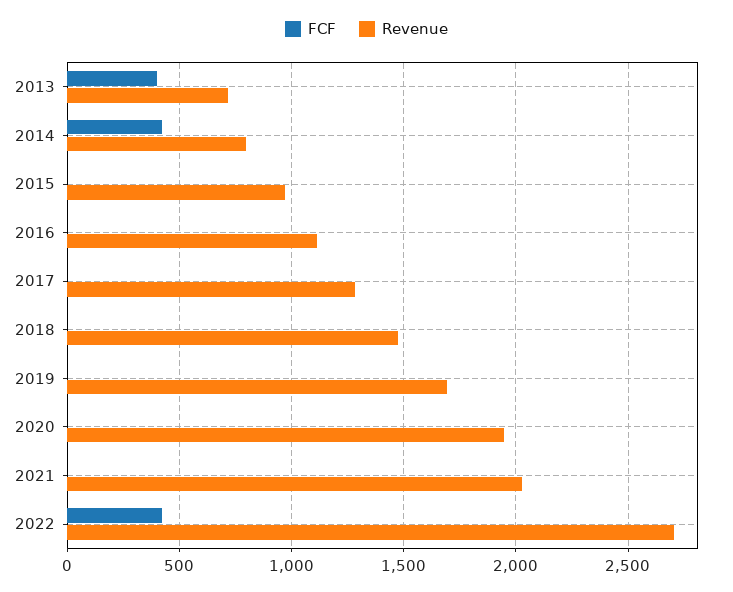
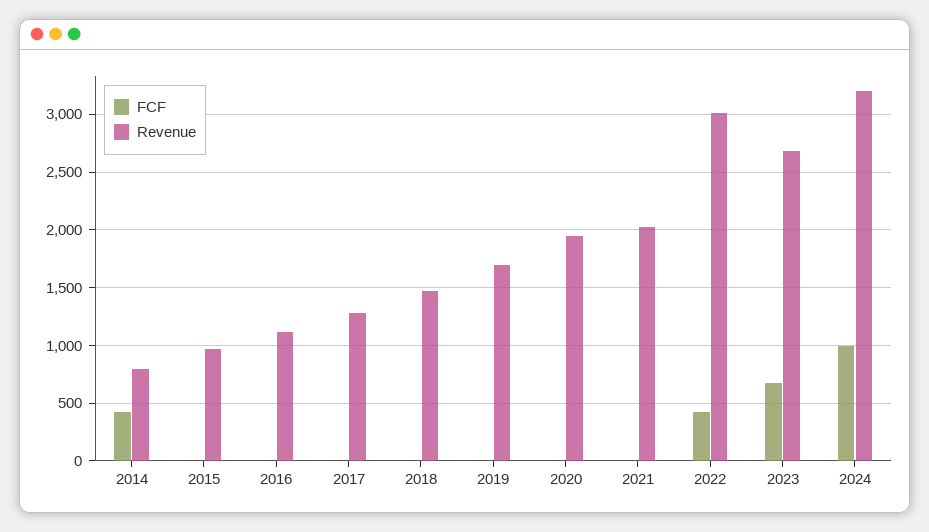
FCF, 2013: 400 -> none
Revenue, 2013: 700 -> none
Revenue, 2022: 2700 -> 3000
FCF, 2023: none -> 700
Revenue, 2023: none -> 2700
FCF, 2024: none -> 1000
Revenue, 2024: none -> 3200

